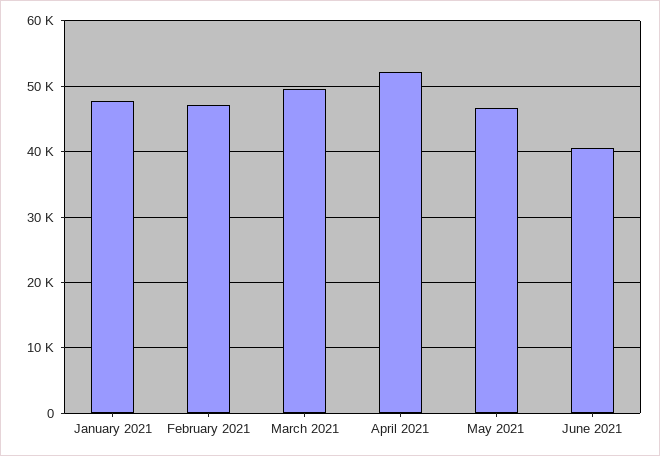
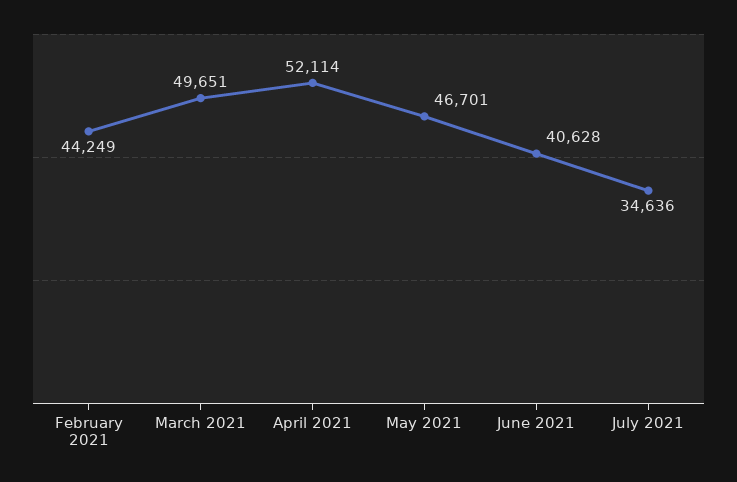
January 2021: 48000 -> none
February 2021: 47000 -> 44249
July 2021: none -> 34636

